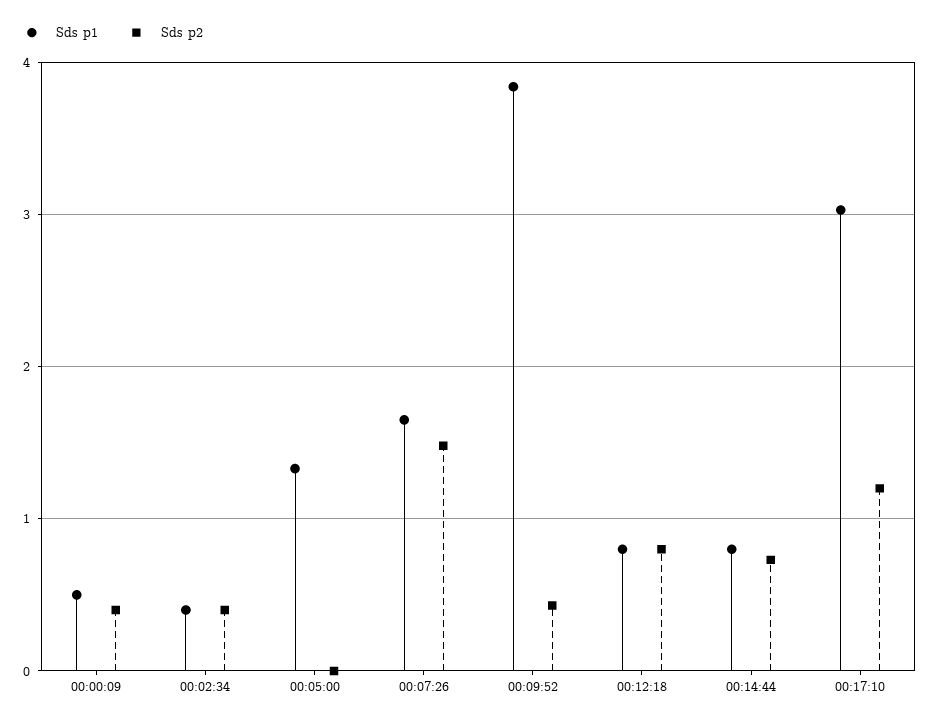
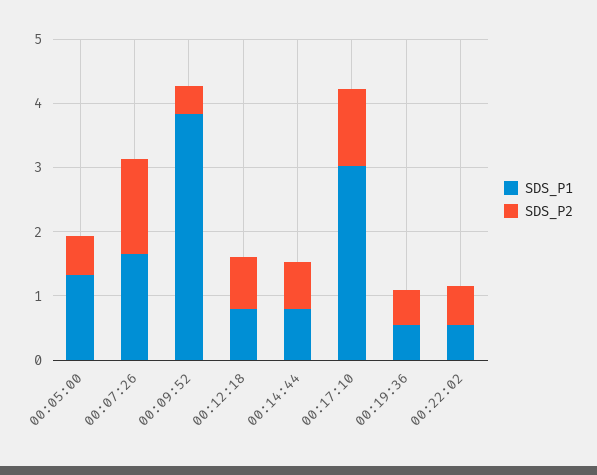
Sds p1, 00:00:09: 0.5 -> none
Sds p2, 00:00:09: 0.4 -> none
Sds p1, 00:02:34: 0.4 -> none
Sds p2, 00:02:34: 0.4 -> none
Sds p2, 00:05:00: 0 -> 0.6
Sds p1, 00:19:36: none -> 0.6
Sds p2, 00:19:36: none -> 0.6
Sds p1, 00:22:02: none -> 0.6
Sds p2, 00:22:02: none -> 0.6

